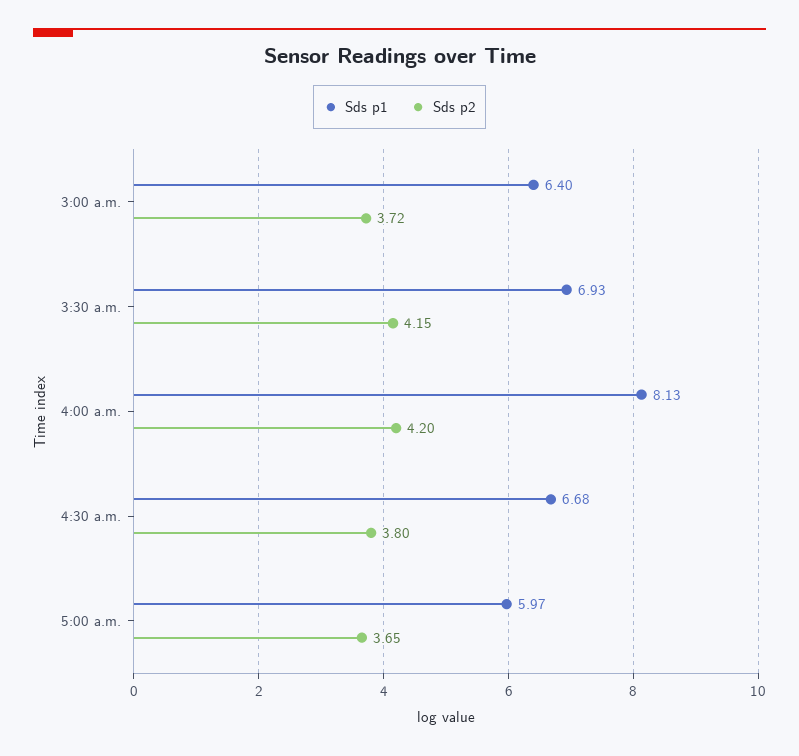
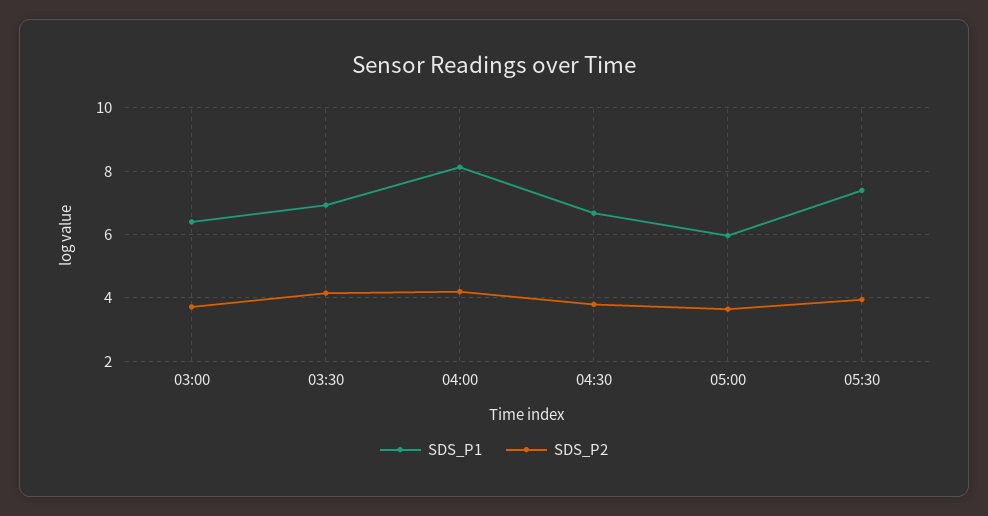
Sds p1, 05:30: none -> 7.4
Sds p2, 05:30: none -> 4

